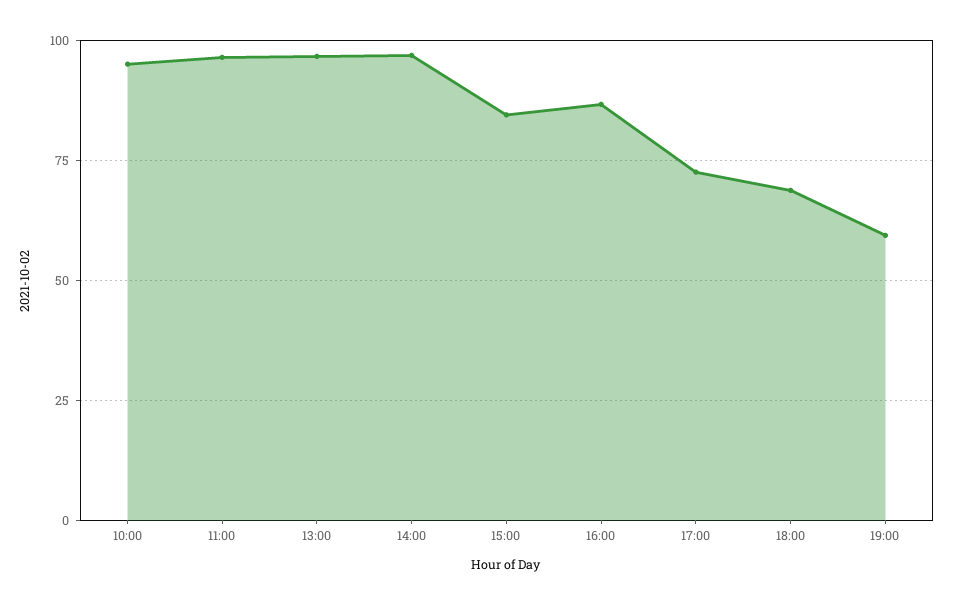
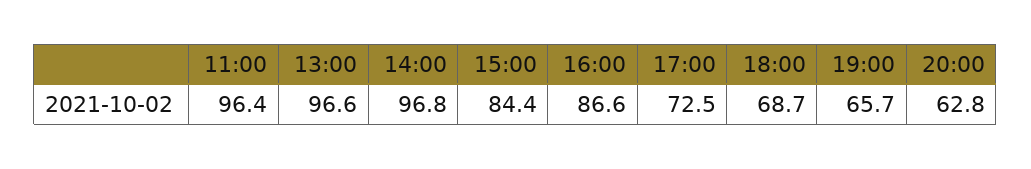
10:00: 95 -> none
19:00: 60 -> 65.7
20:00: none -> 62.8

